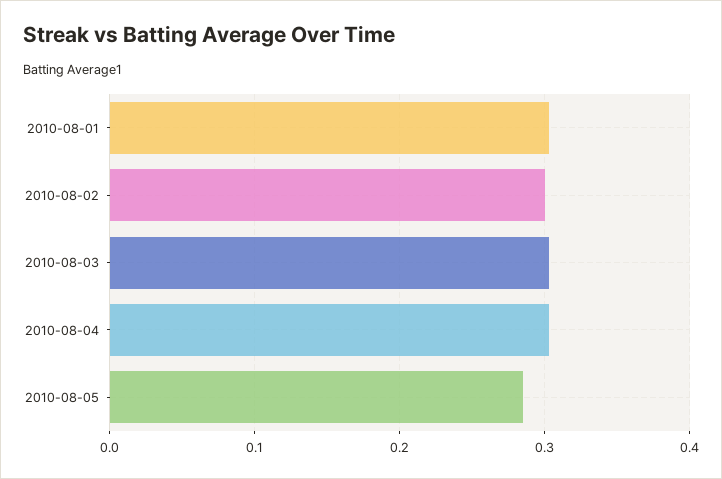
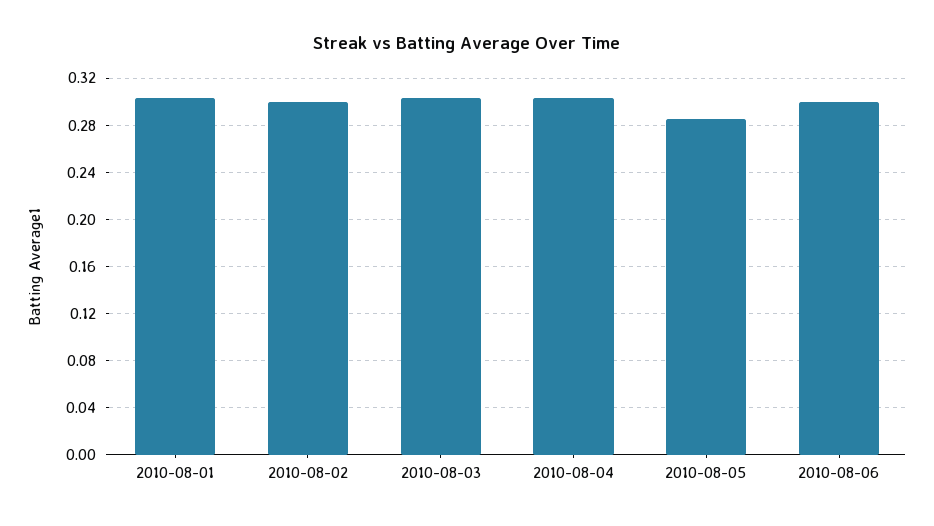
2010-08-06: none -> 0.3

